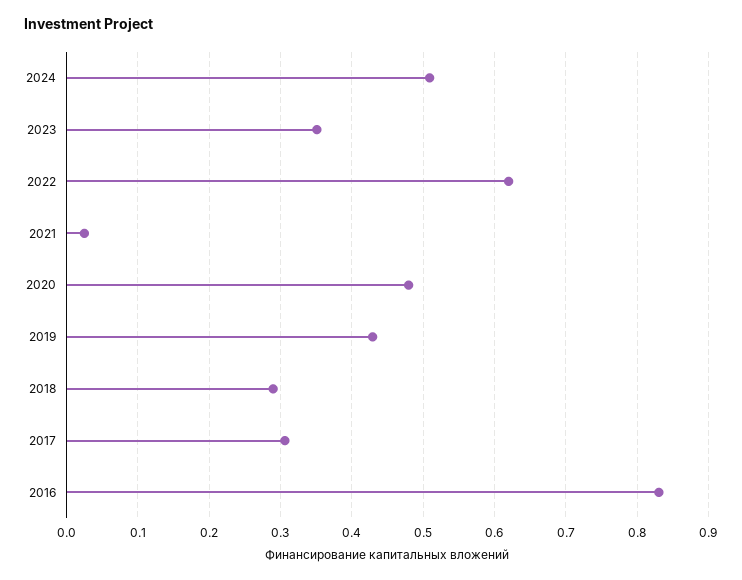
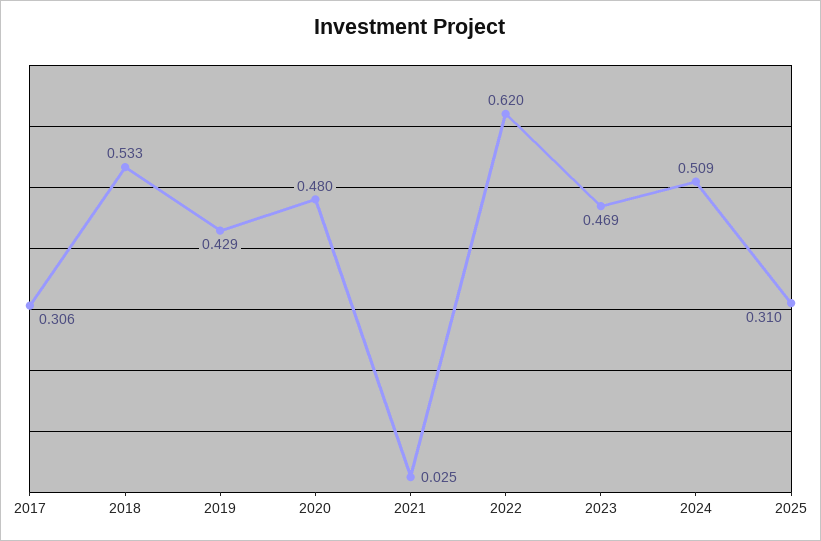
2023: 0.35 -> 0.469
2018: 0.29 -> 0.533
2016: 0.83 -> none
2025: none -> 0.31

